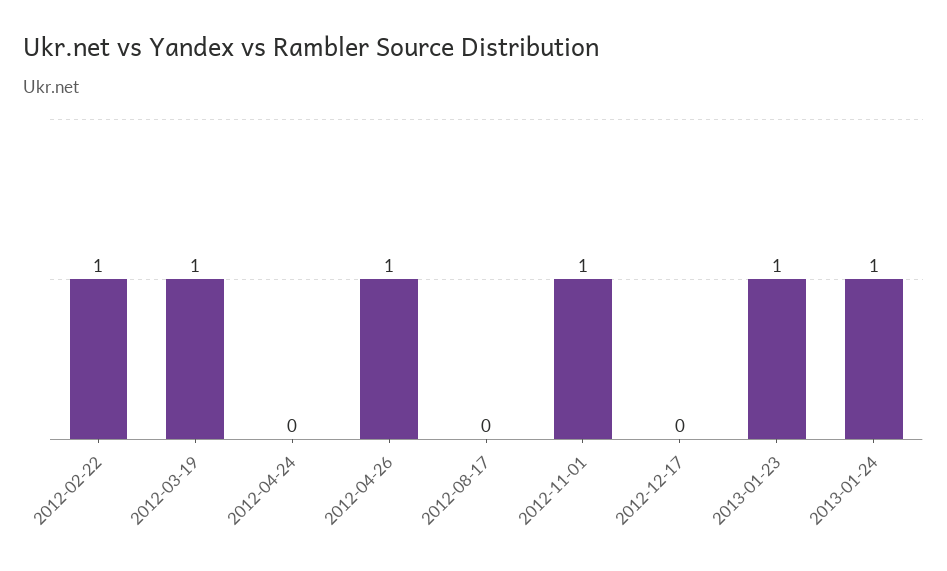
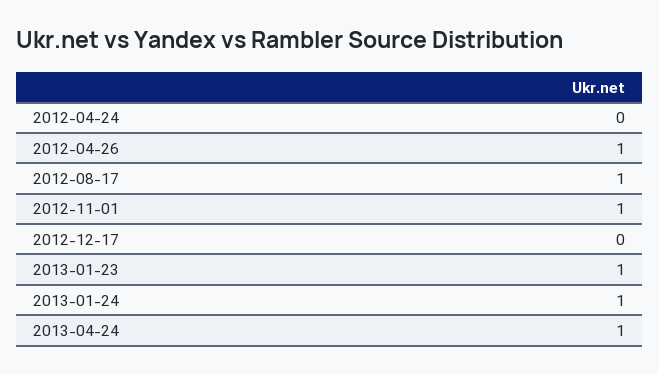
2012-02-22: 1 -> none
2012-03-19: 1 -> none
2012-08-17: 0 -> 1
2013-04-24: none -> 1

